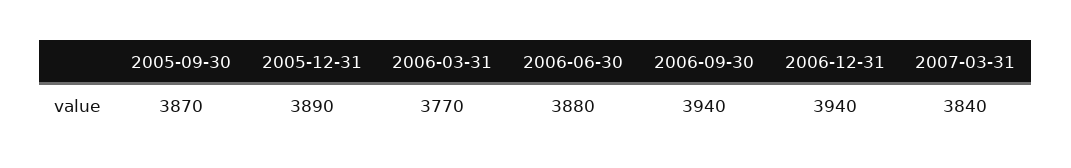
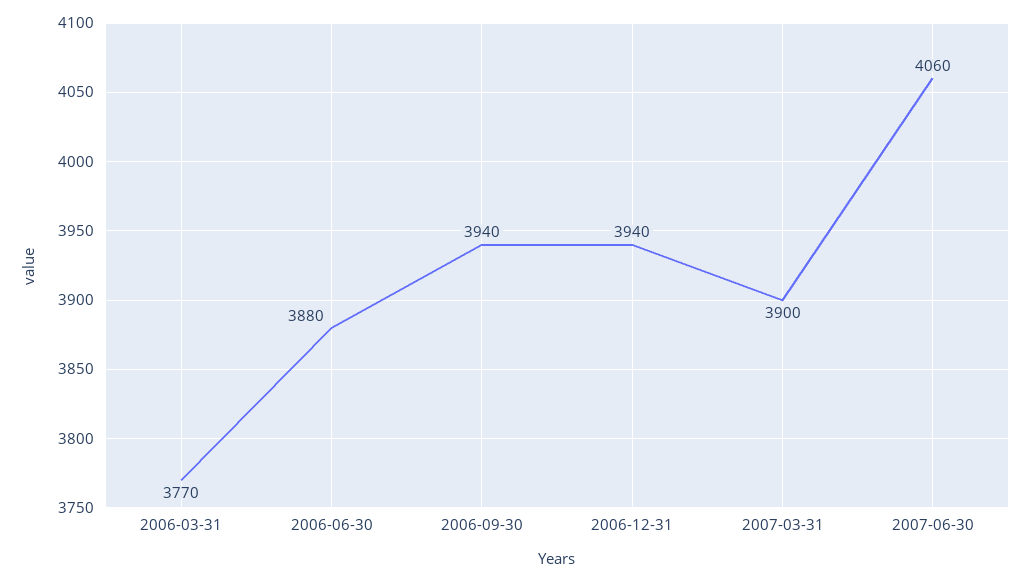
2005-09-30: 3870 -> none
2005-12-31: 3890 -> none
2007-03-31: 3840 -> 3900
2007-06-30: none -> 4060

